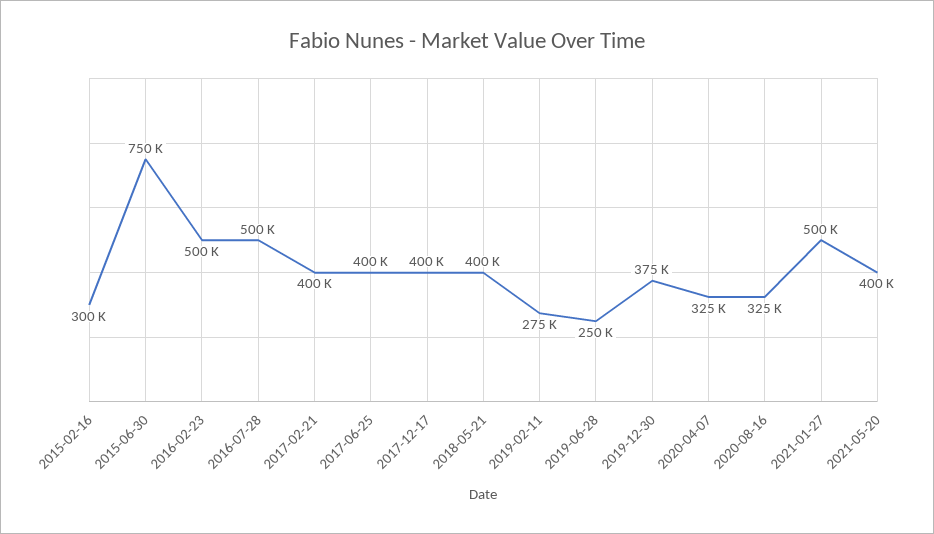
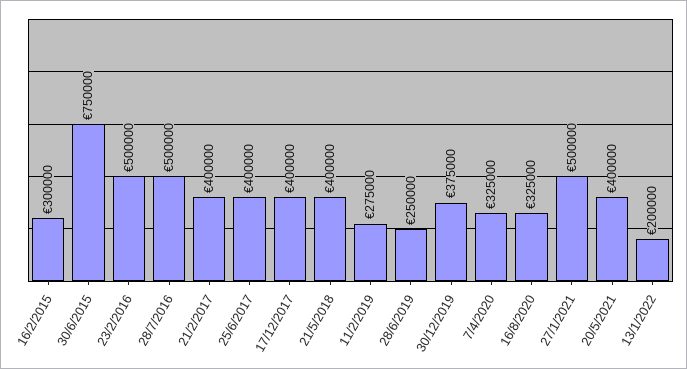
13/1/2022: none -> 200000

